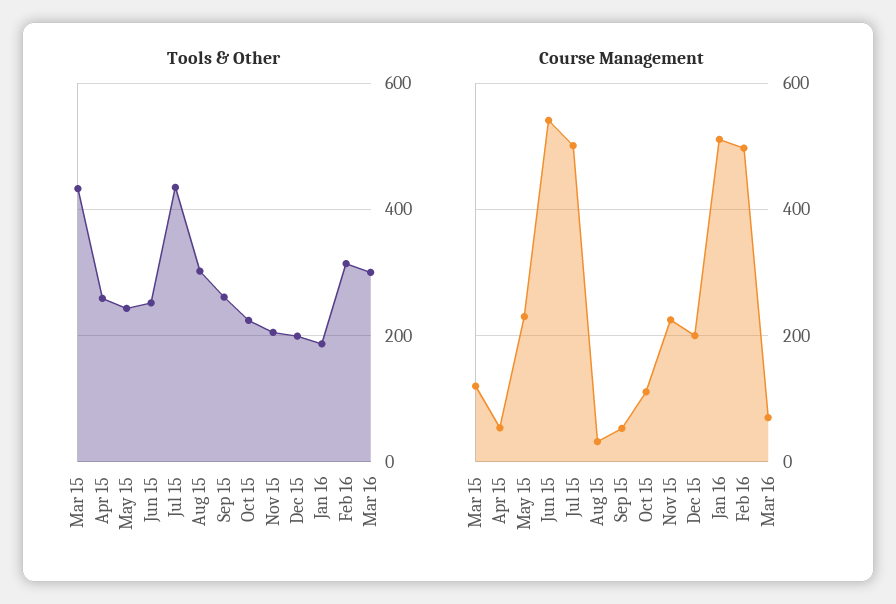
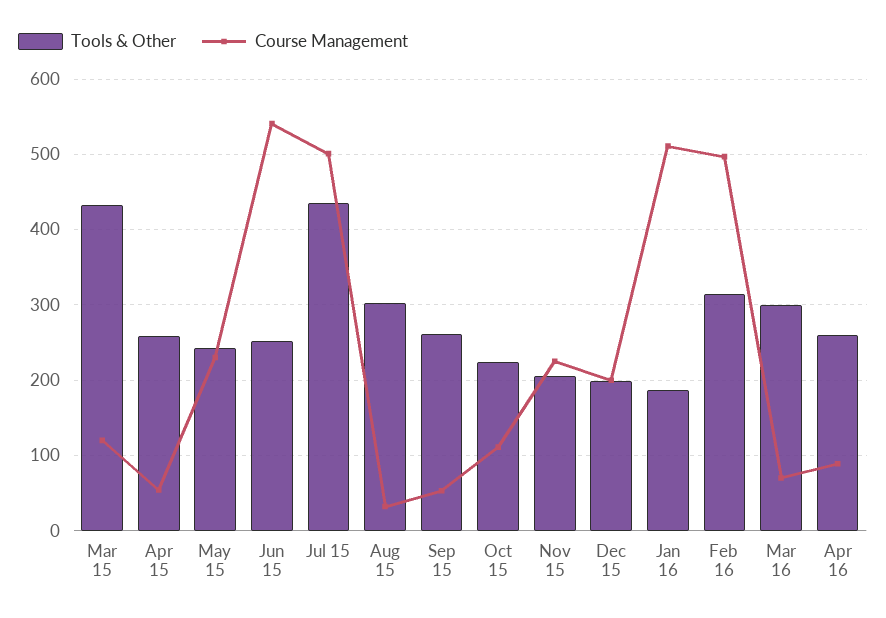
Tools & Other, Apr 16: none -> 260
Course Management, Apr 16: none -> 90

